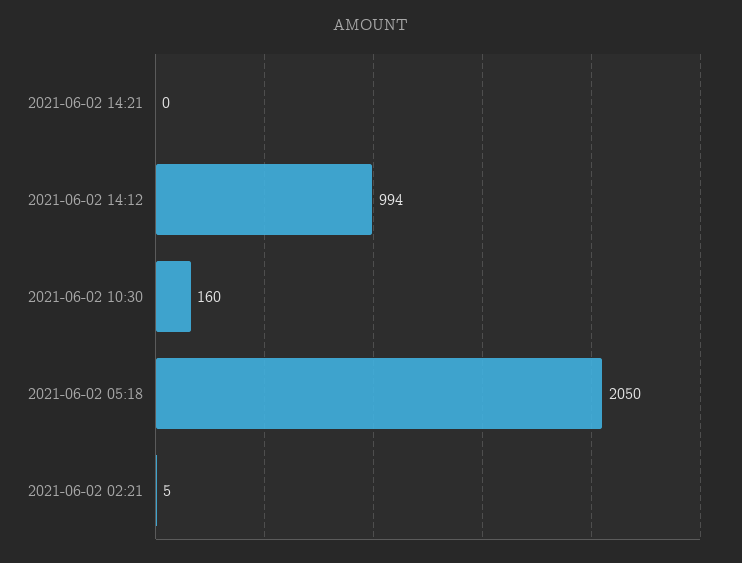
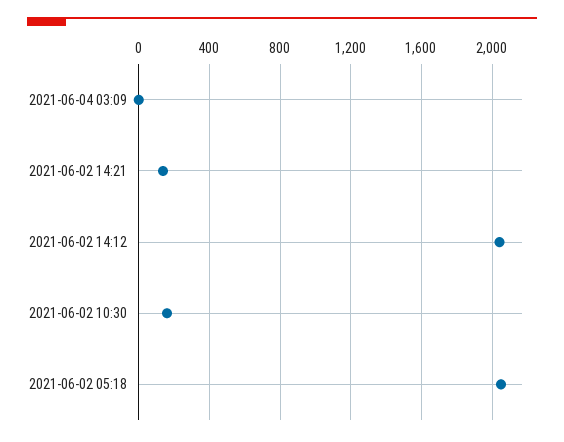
2021-06-02 14:21: 0 -> 150
2021-06-02 14:12: 994 -> 2050
2021-06-02 02:21: 5 -> none
2021-06-04 03:09: none -> 0

